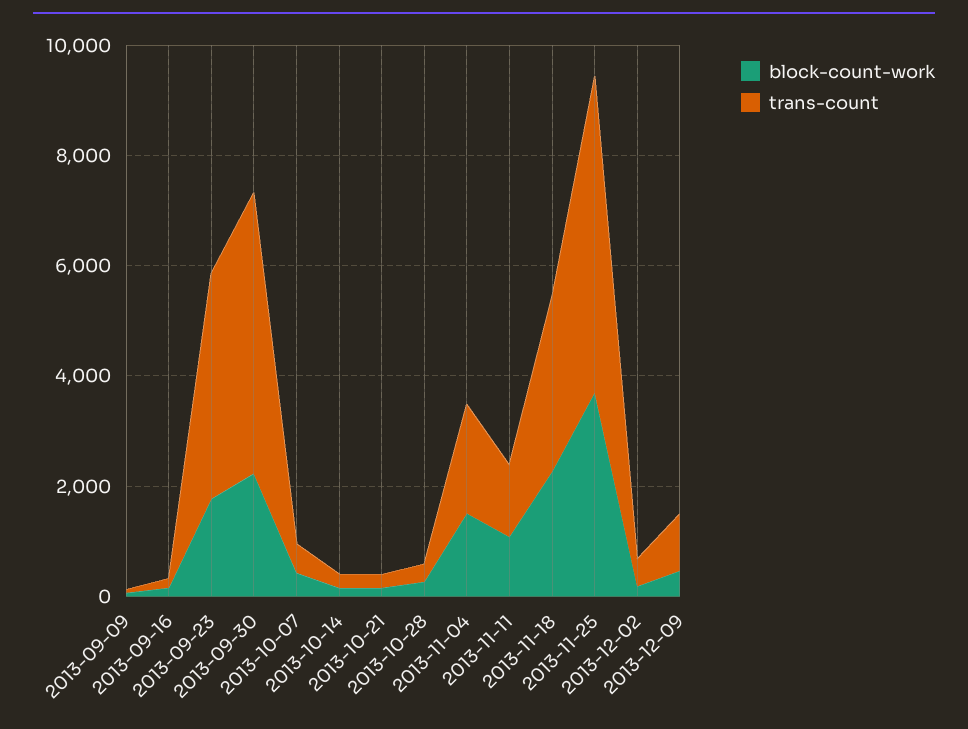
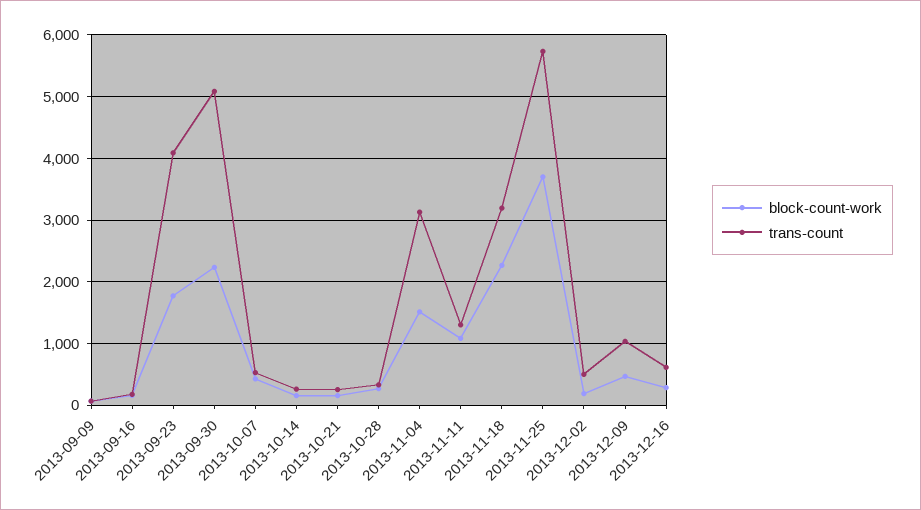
trans-count, 2013-11-04: 2000 -> 3100
block-count-work, 2013-12-16: none -> 300
trans-count, 2013-12-16: none -> 600

